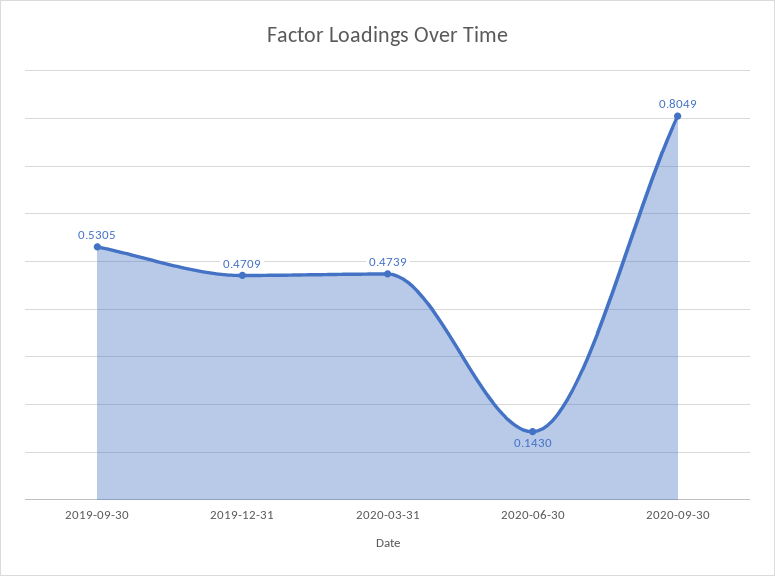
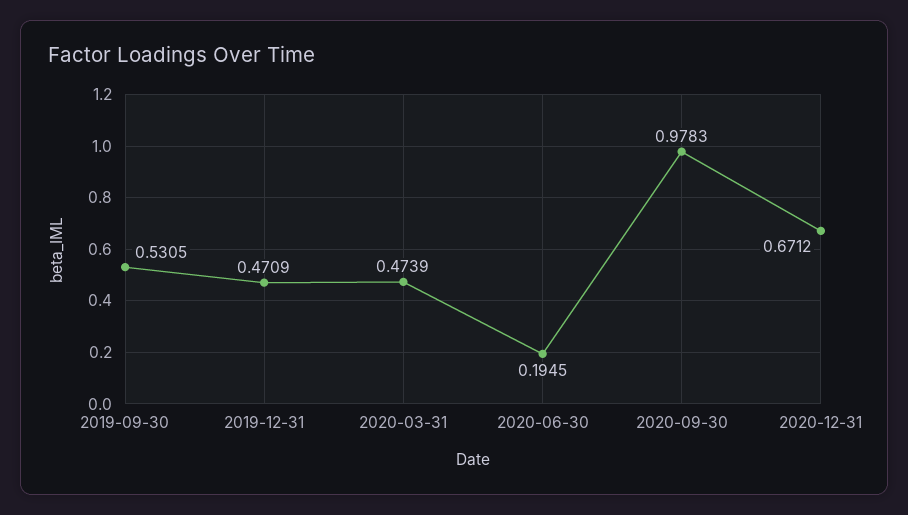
2020-06-30: 0.143 -> 0.1945
2020-09-30: 0.8049 -> 0.9783
2020-12-31: none -> 0.6712

